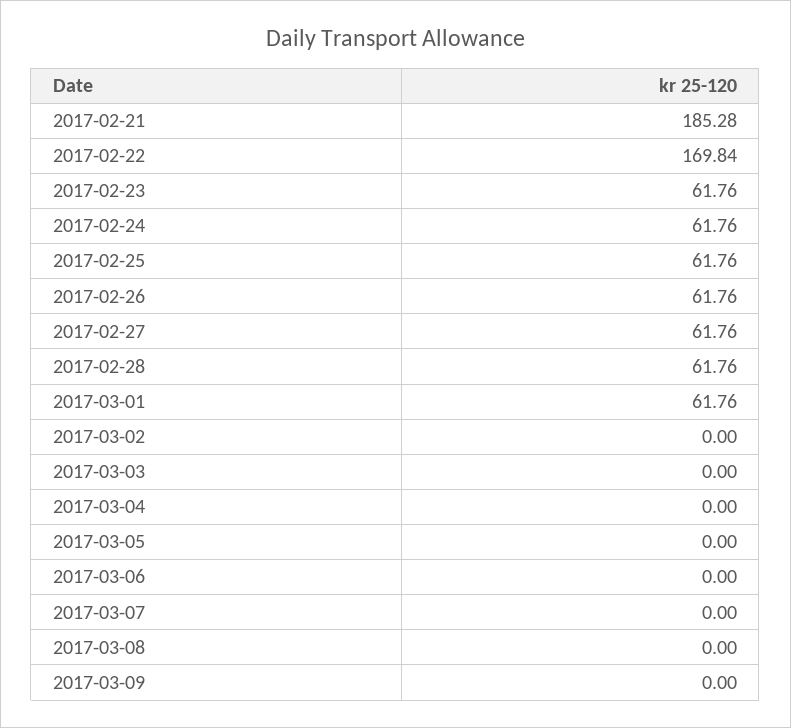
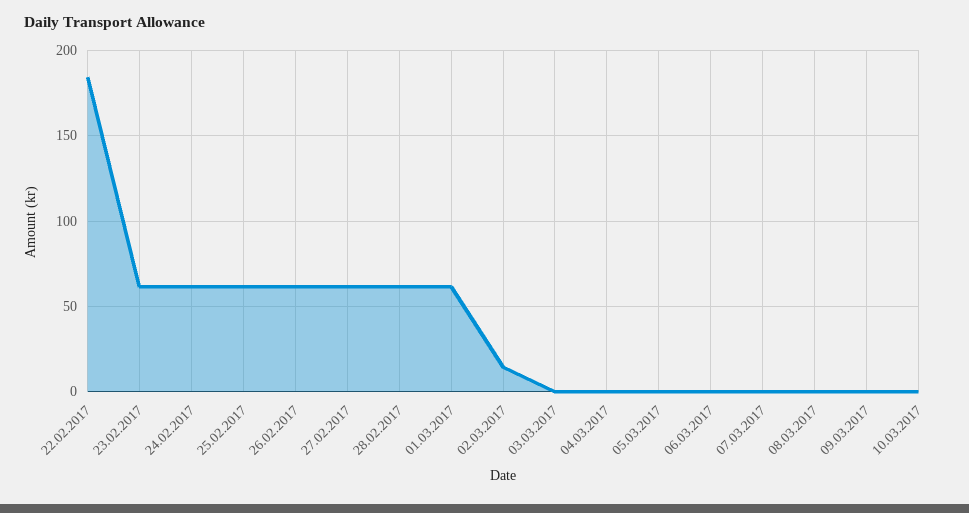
2017-02-21: 185.28 -> none
2017-02-22: 169.84 -> 185
2017-03-02: 0 -> 15
10.03.2017: none -> 0

